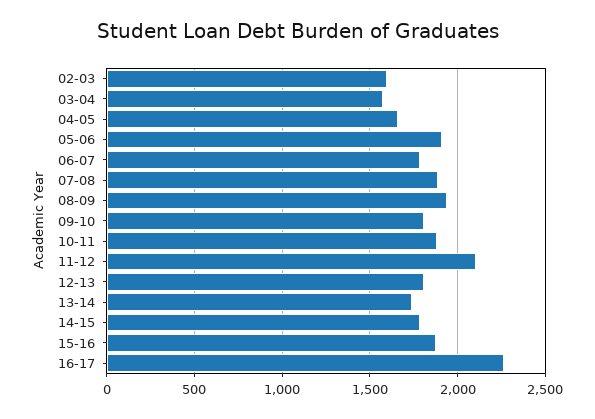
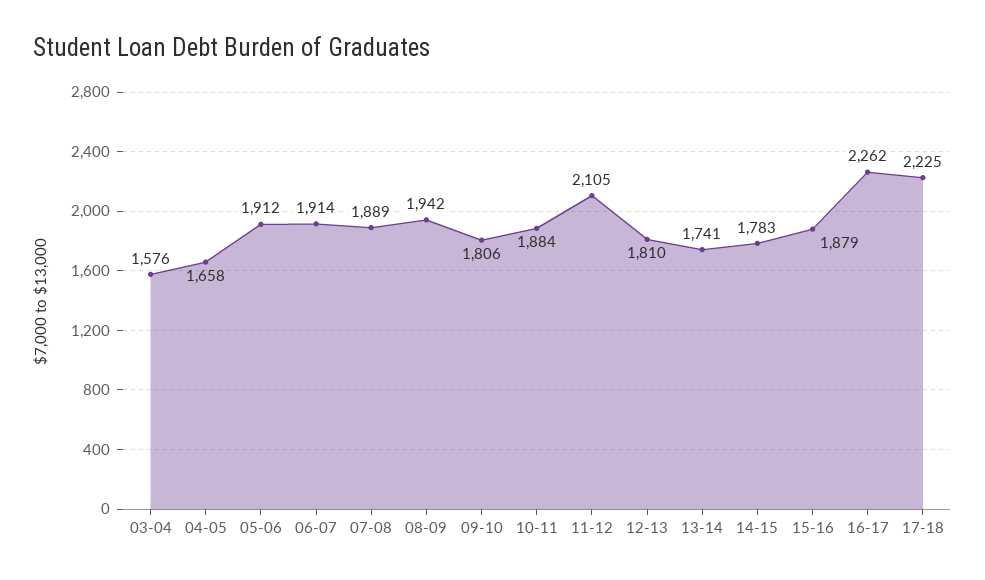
02-03: 1600 -> none
06-07: 1800 -> 1914
17-18: none -> 2225

